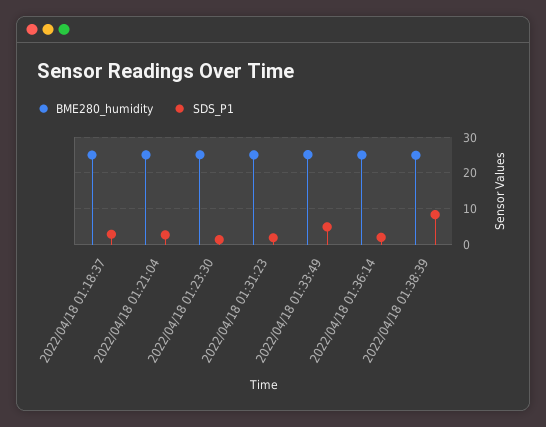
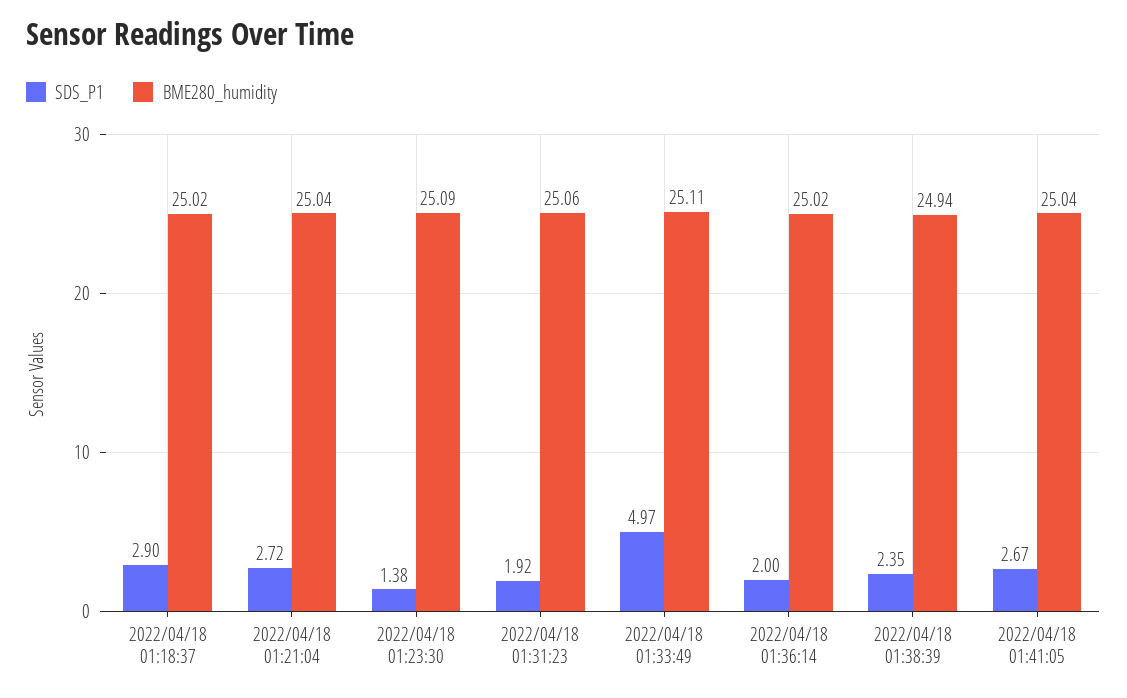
SDS_P1, 2022/04/18 01:38:39: 8 -> 2.35
SDS_P1, 2022/04/18 01:41:05: none -> 2.67
BME280_humidity, 2022/04/18 01:41:05: none -> 25.04

